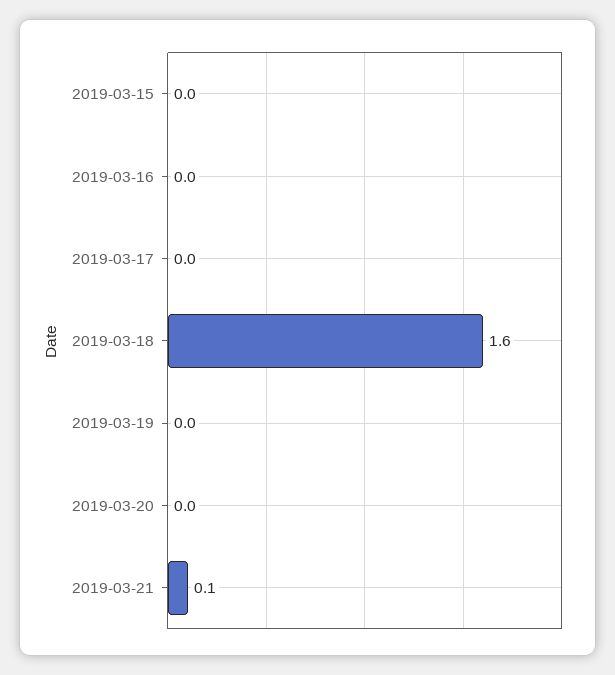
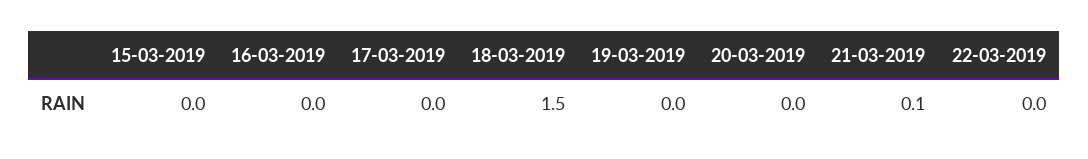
2019-03-18: 1.6 -> 1.5
22-03-2019: none -> 0

